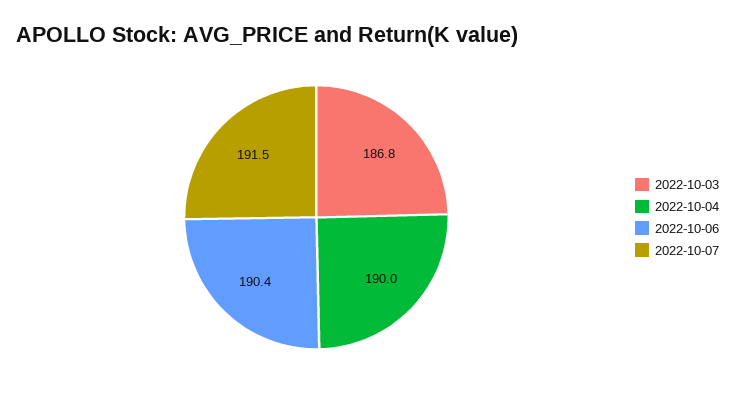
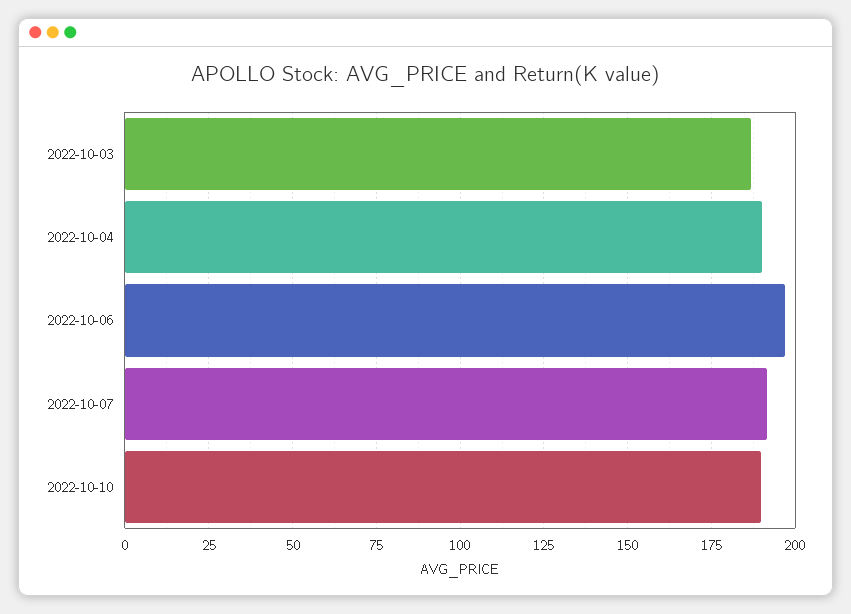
2022-10-06: 190.4 -> 197.5
2022-10-10: none -> 190

